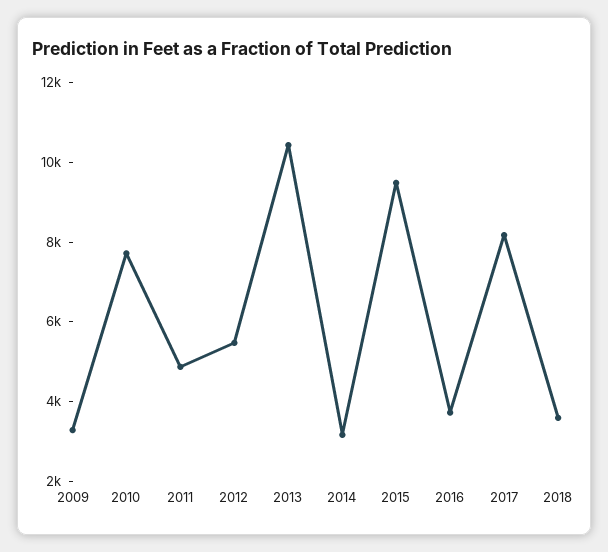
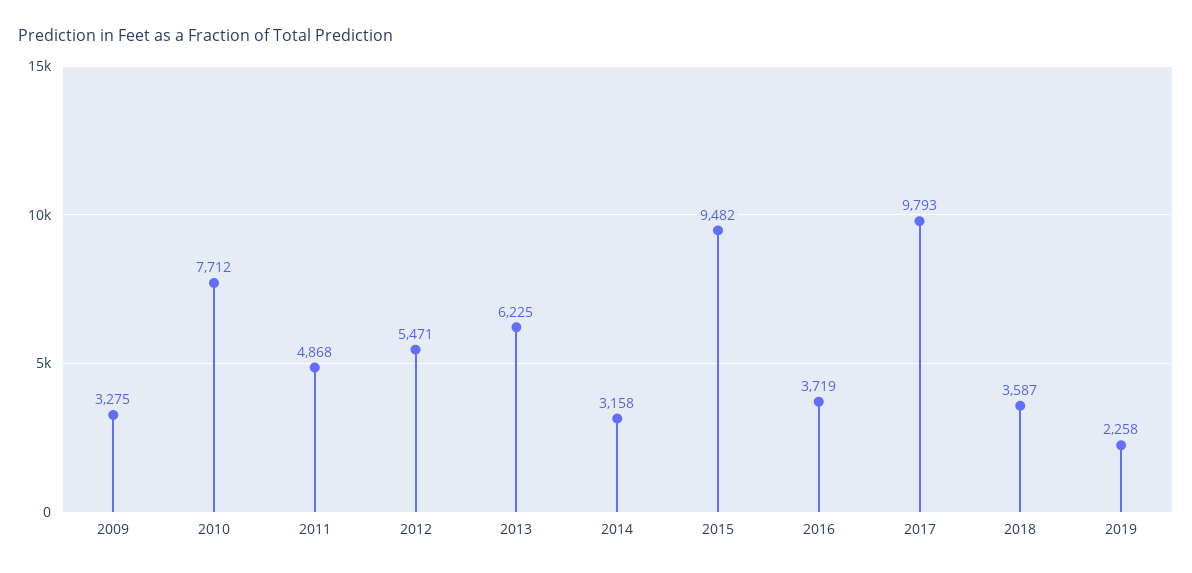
2013: 10500 -> 6225
2017: 8000 -> 9793
2019: none -> 2258

